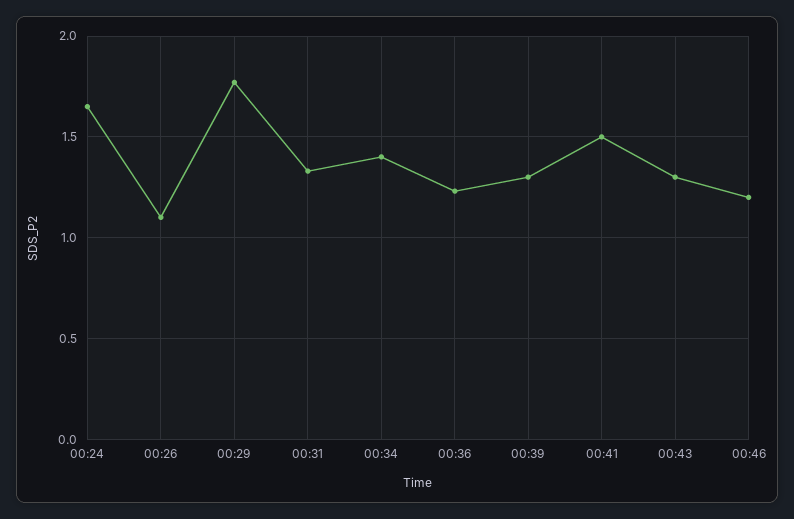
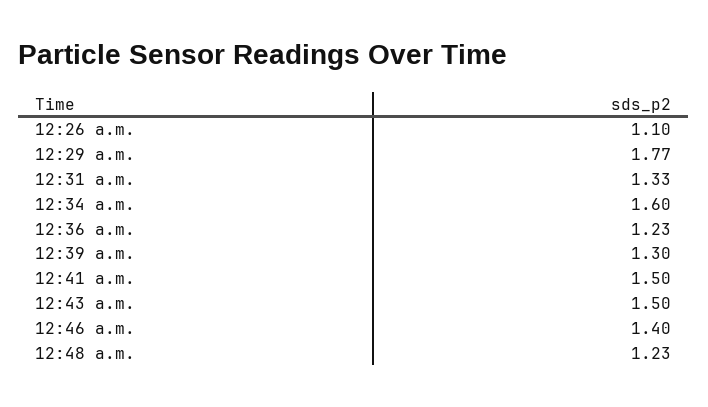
00:24: 1.65 -> none
00:34: 1.4 -> 1.6
00:43: 1.3 -> 1.5
00:46: 1.2 -> 1.4
12:48 a.m.: none -> 1.23

